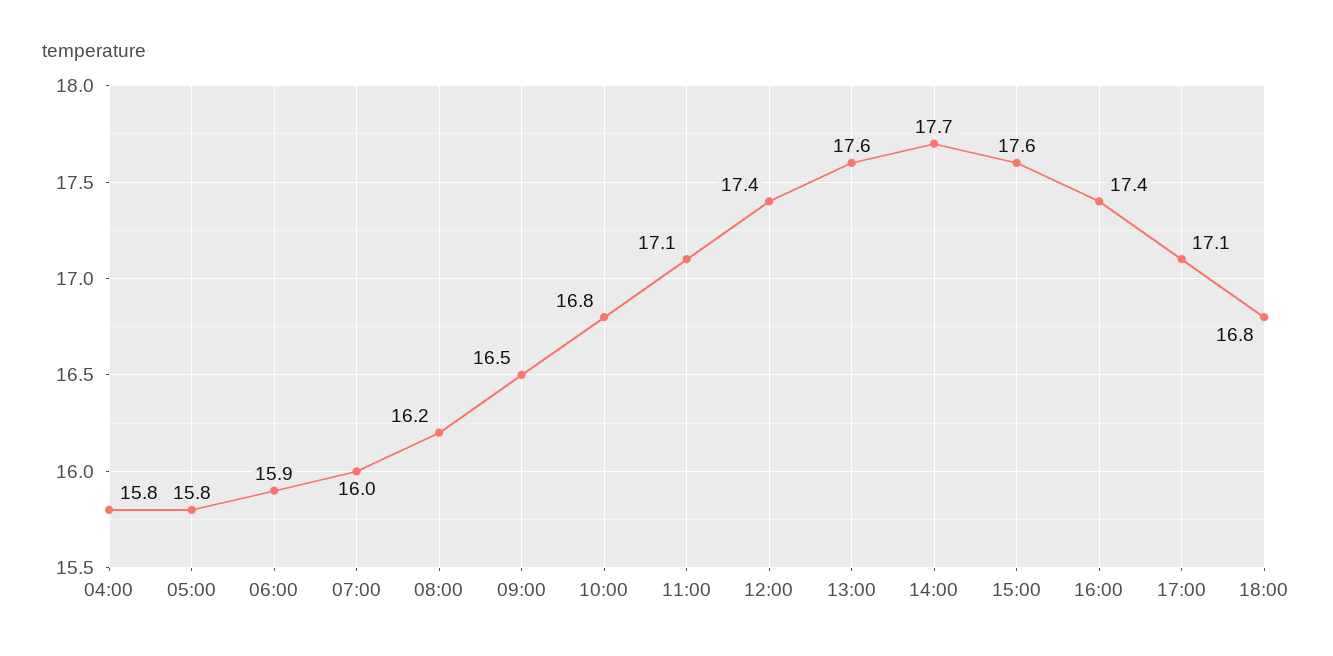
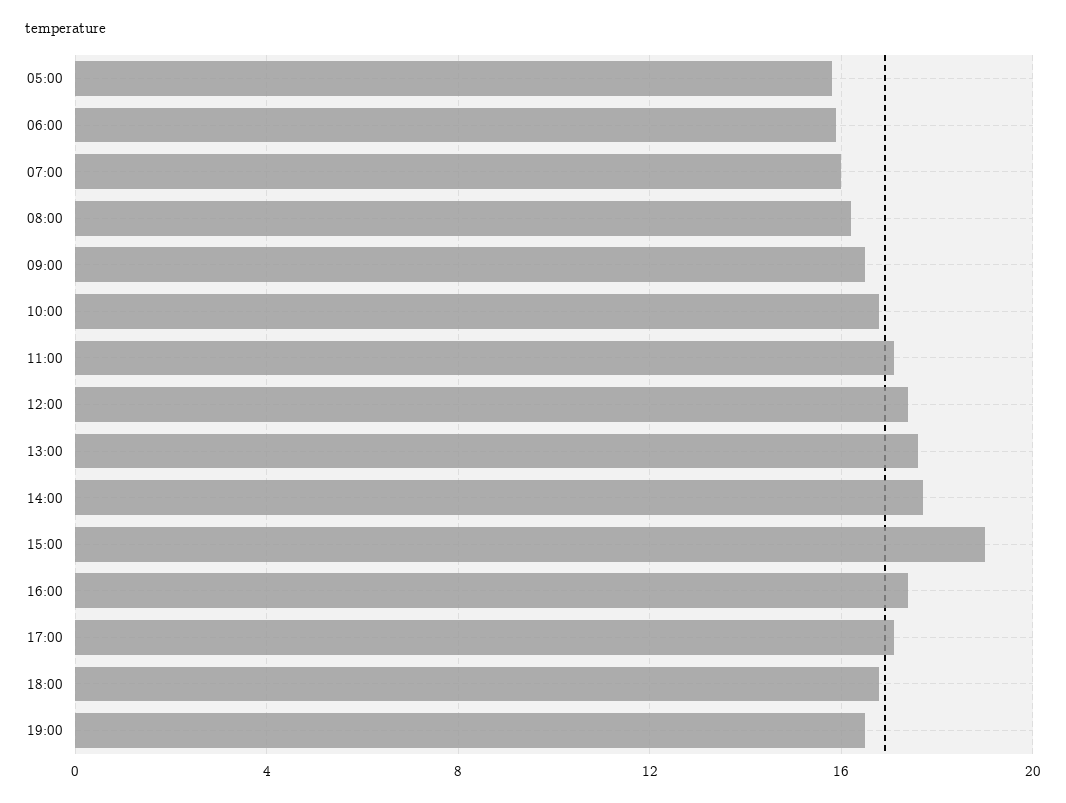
04:00: 15.8 -> none
15:00: 17.6 -> 19
19:00: none -> 16.5

